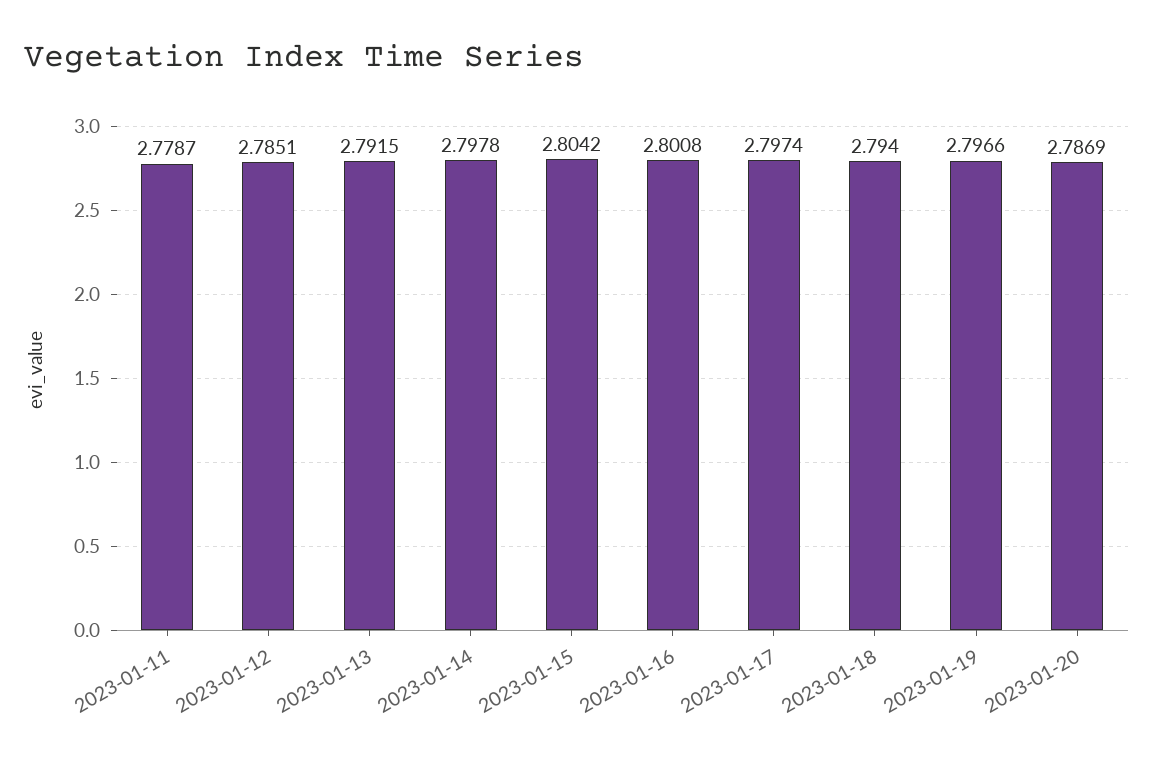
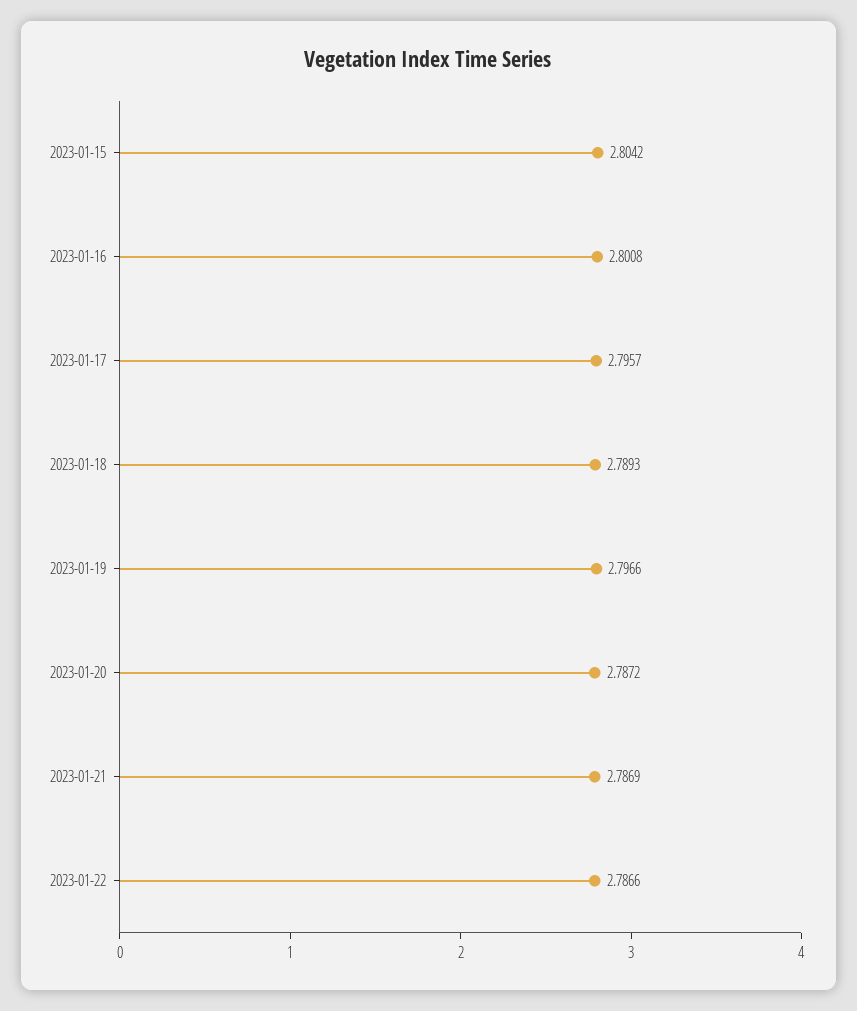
2023-01-11: 2.7787 -> none
2023-01-12: 2.7851 -> none
2023-01-13: 2.7915 -> none
2023-01-14: 2.7978 -> none
2023-01-17: 2.7974 -> 2.7957
2023-01-18: 2.794 -> 2.7893
2023-01-20: 2.7869 -> 2.7872
2023-01-21: none -> 2.7869
2023-01-22: none -> 2.7866

